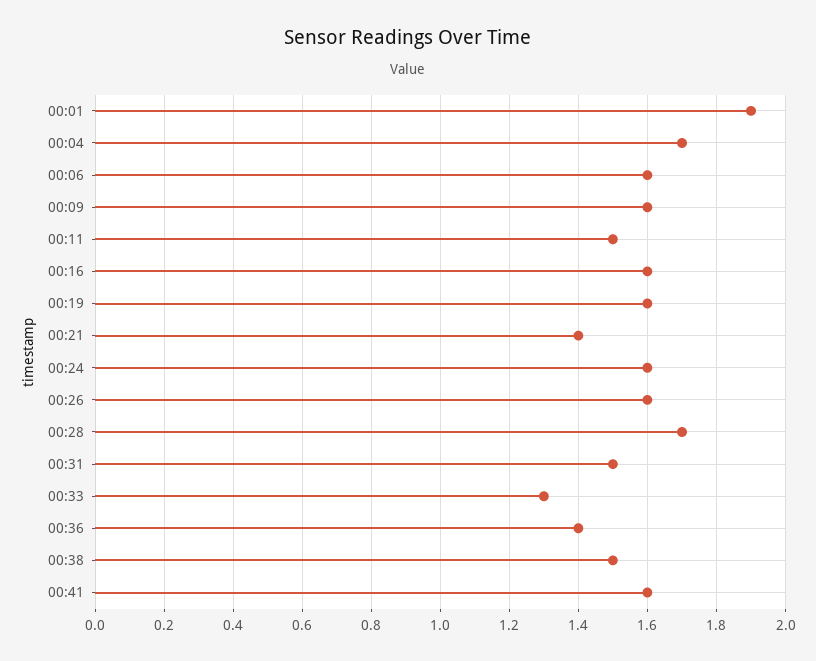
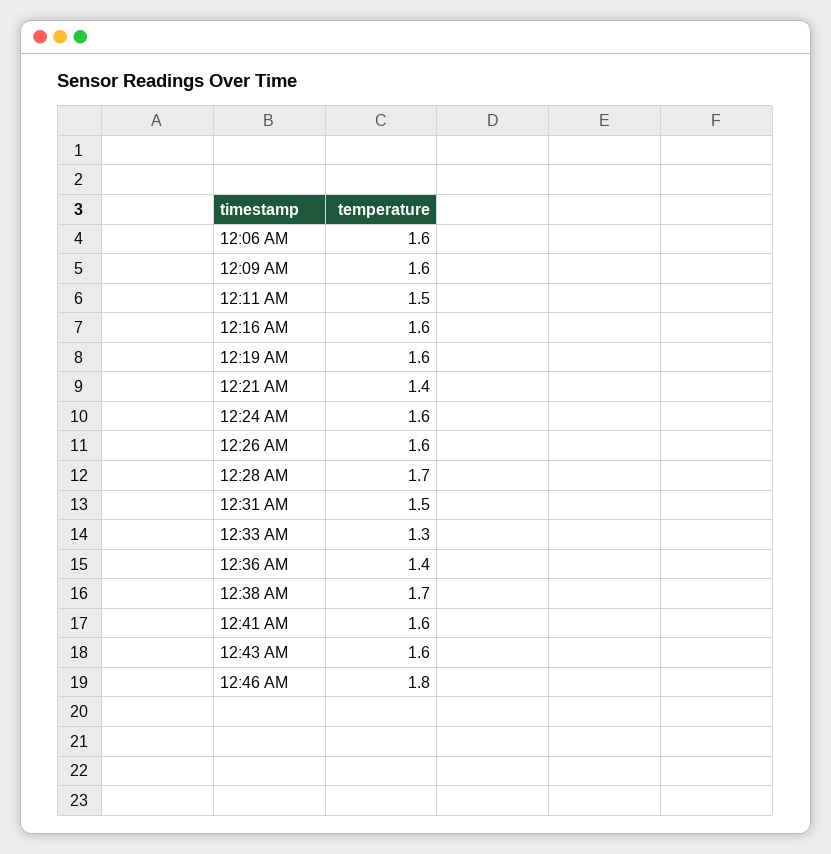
00:01: 1.9 -> none
00:04: 1.7 -> none
00:38: 1.5 -> 1.7
12:43 AM: none -> 1.6
12:46 AM: none -> 1.8

